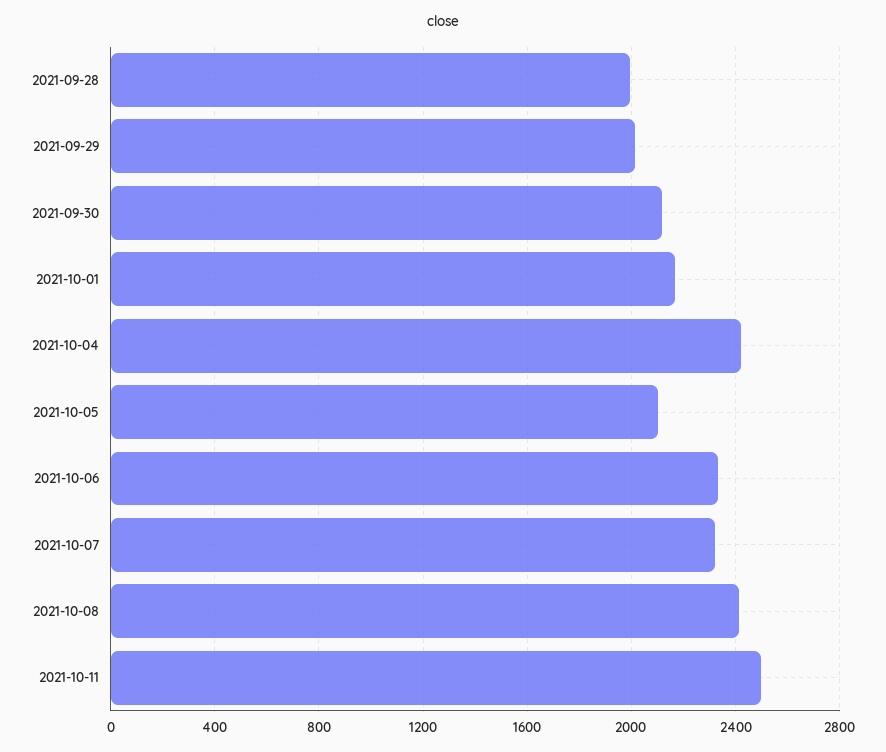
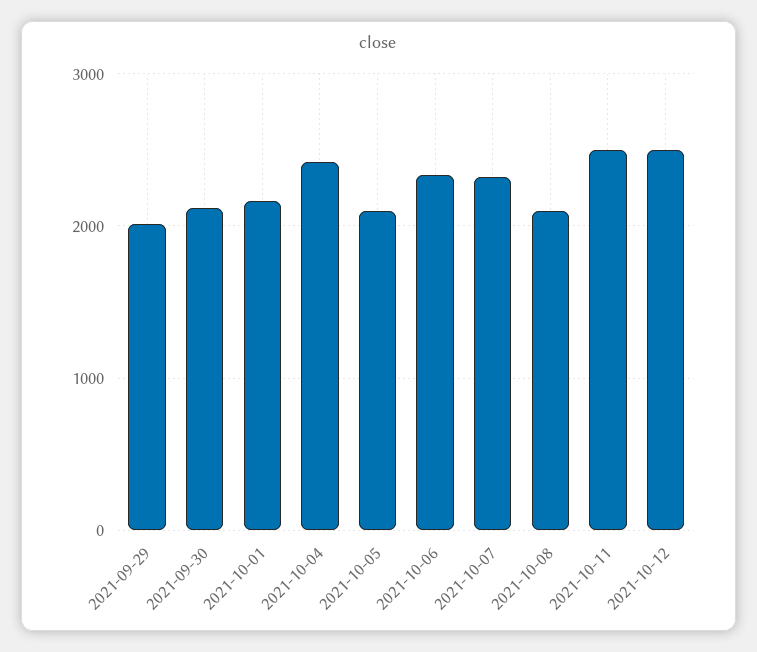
2021-09-28: 2000 -> none
2021-10-08: 2400 -> 2100
2021-10-12: none -> 2500

